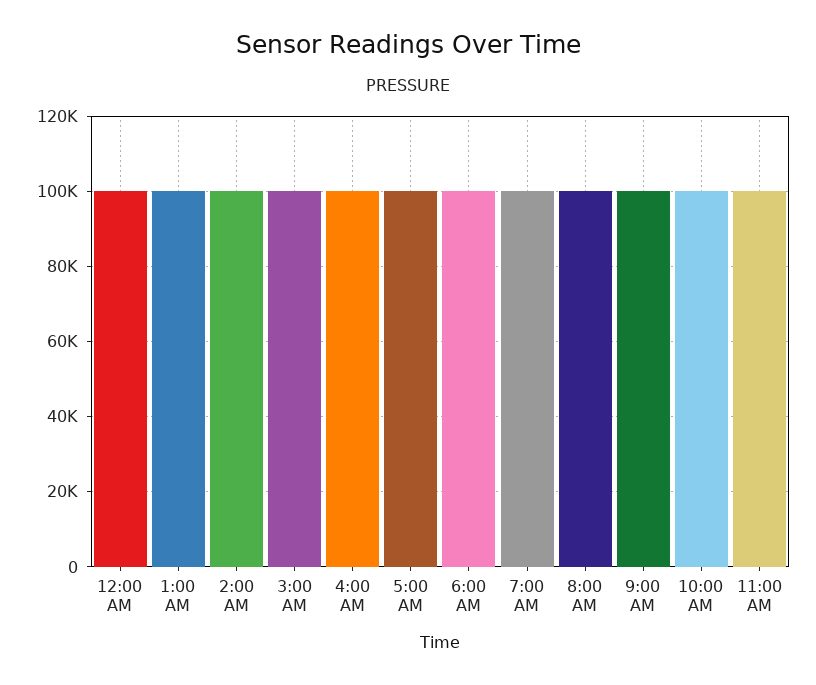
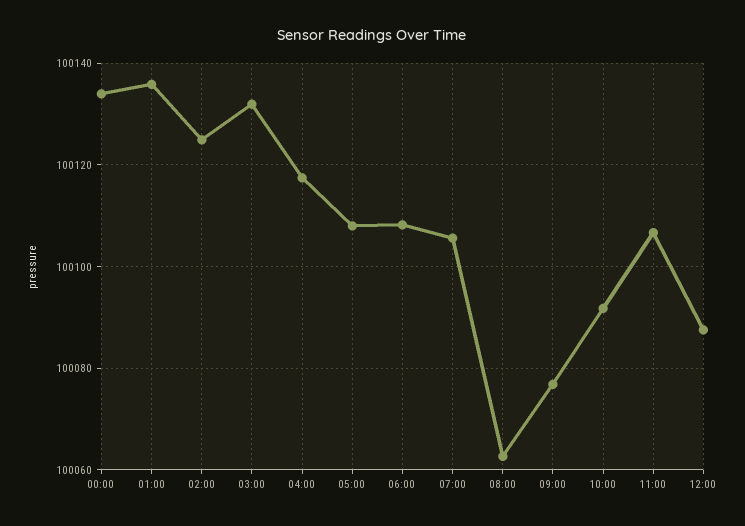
12:00: none -> 100088

